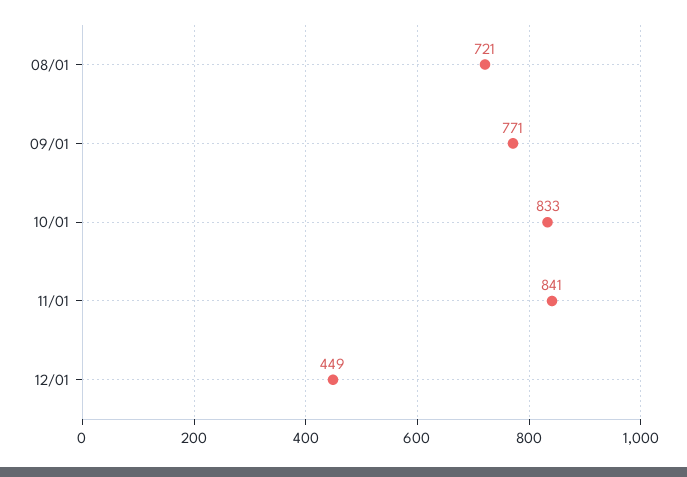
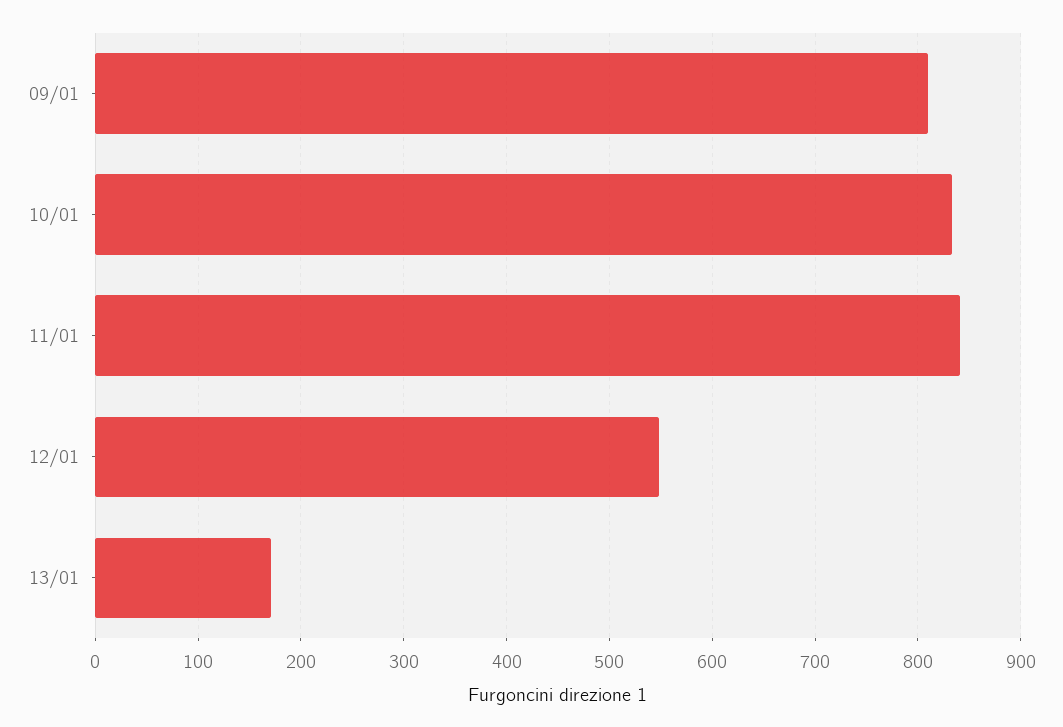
08/01: 721 -> none
09/01: 771 -> 810
12/01: 449 -> 550
13/01: none -> 170

